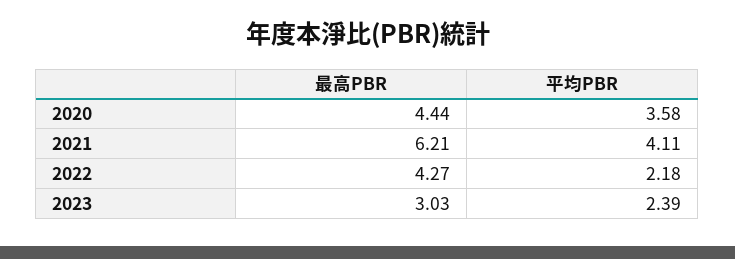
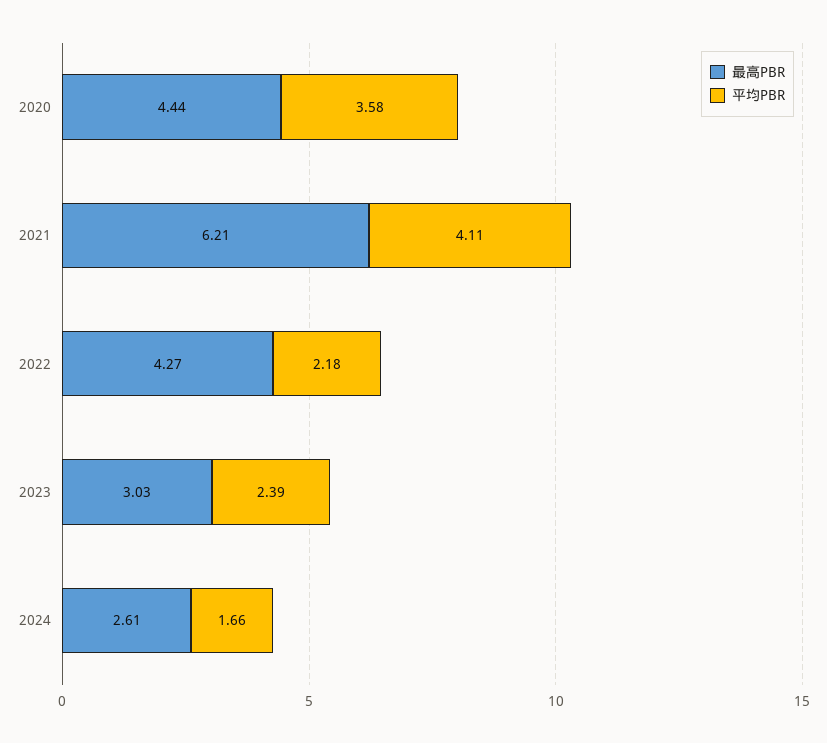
最高PBR, 2024: none -> 2.61
平均PBR, 2024: none -> 1.66

